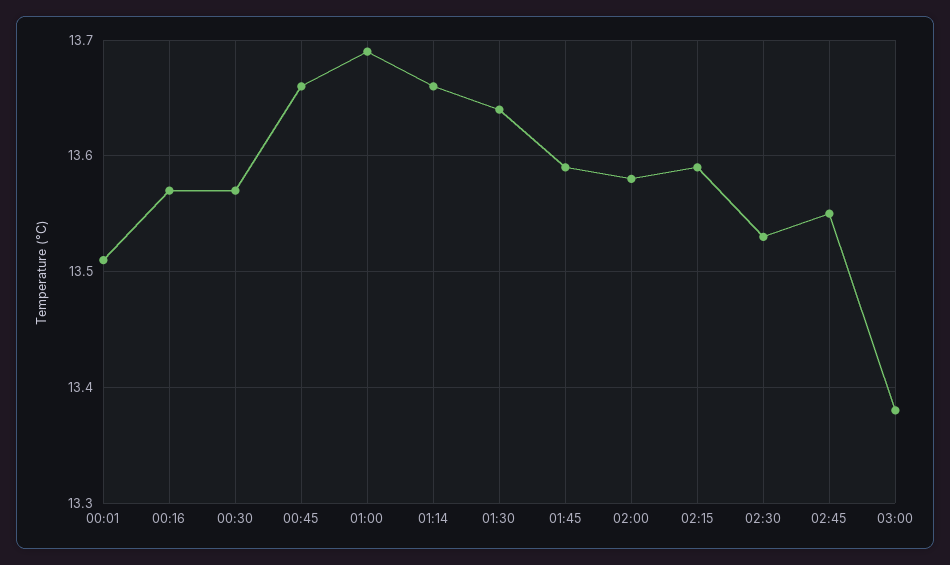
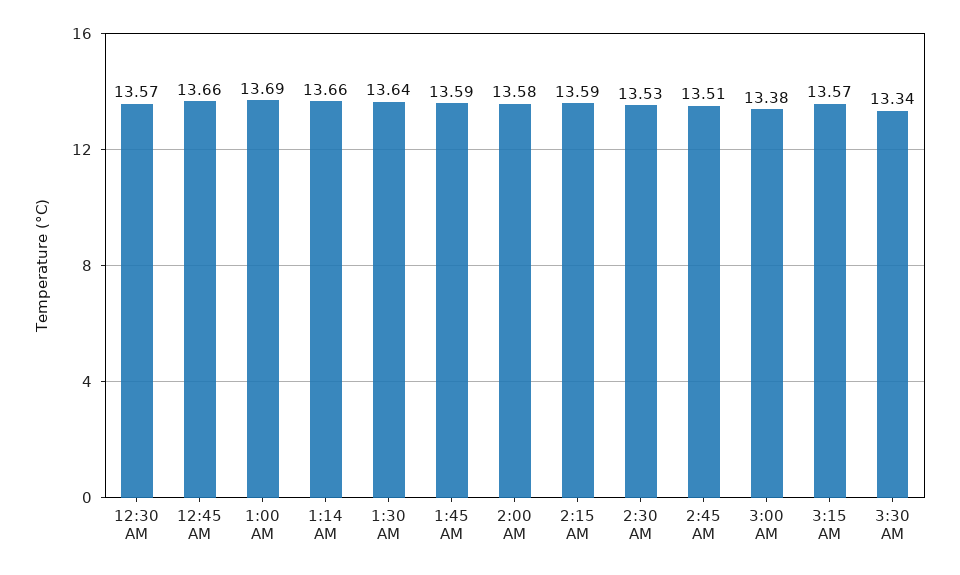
00:01: 13.51 -> none
00:16: 13.57 -> none
02:45: 13.55 -> 13.51
3:15 AM: none -> 13.57
3:30 AM: none -> 13.34

